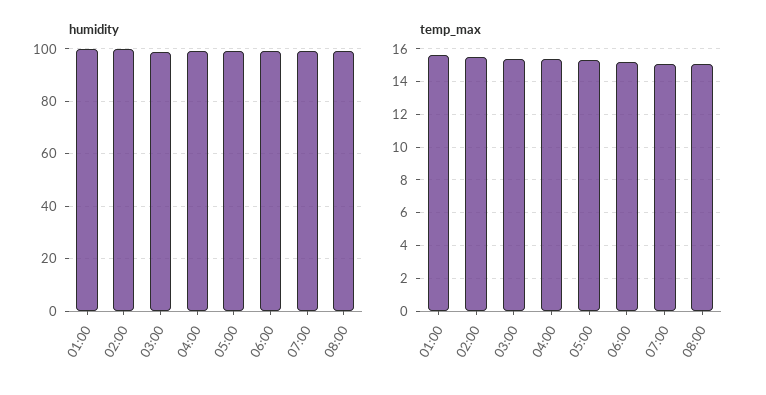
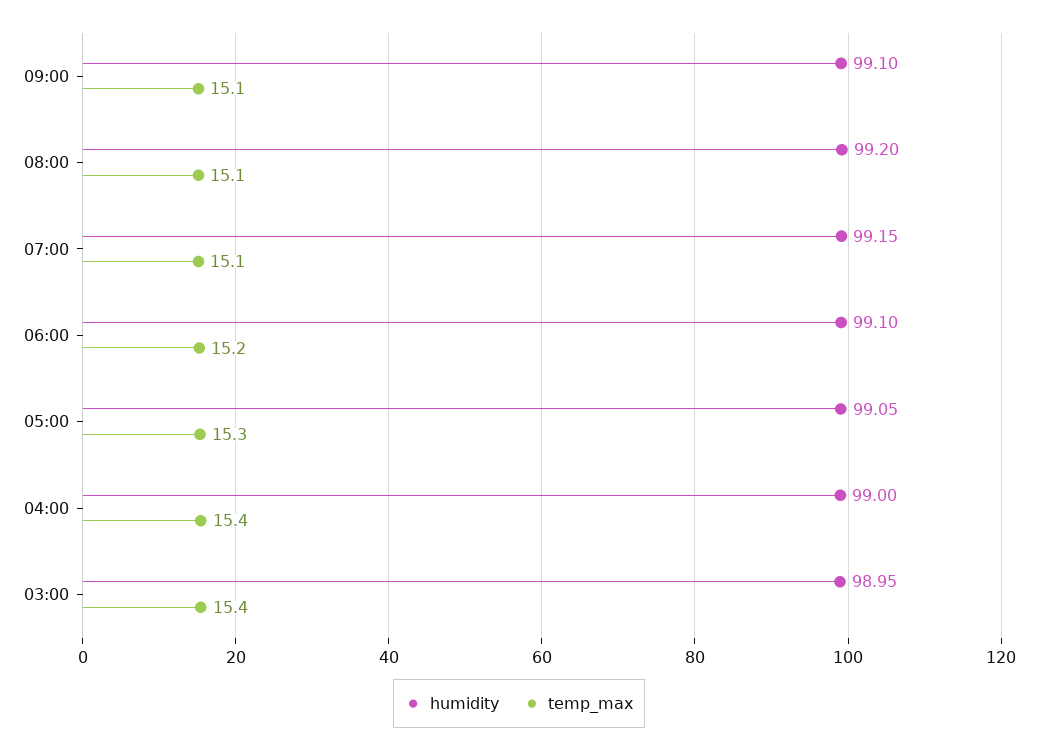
humidity, 01:00: 100 -> none
humidity, 02:00: 100 -> none
temp_max, 01:00: 15.5 -> none
temp_max, 02:00: 15.5 -> none
humidity, 09:00: none -> 99.1
temp_max, 09:00: none -> 15.1

